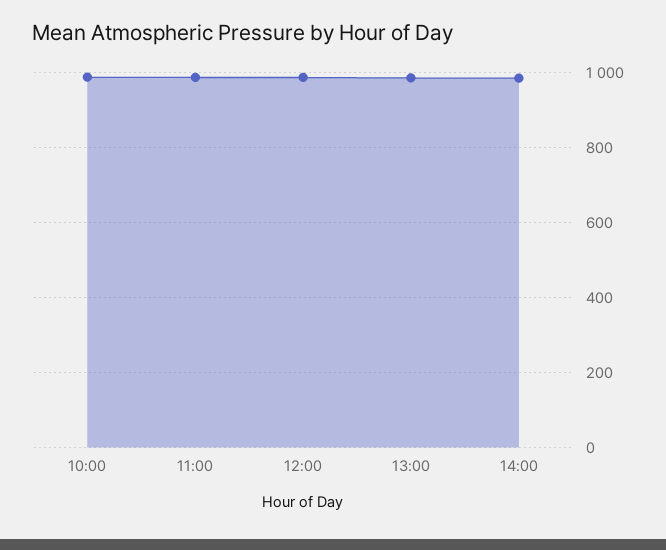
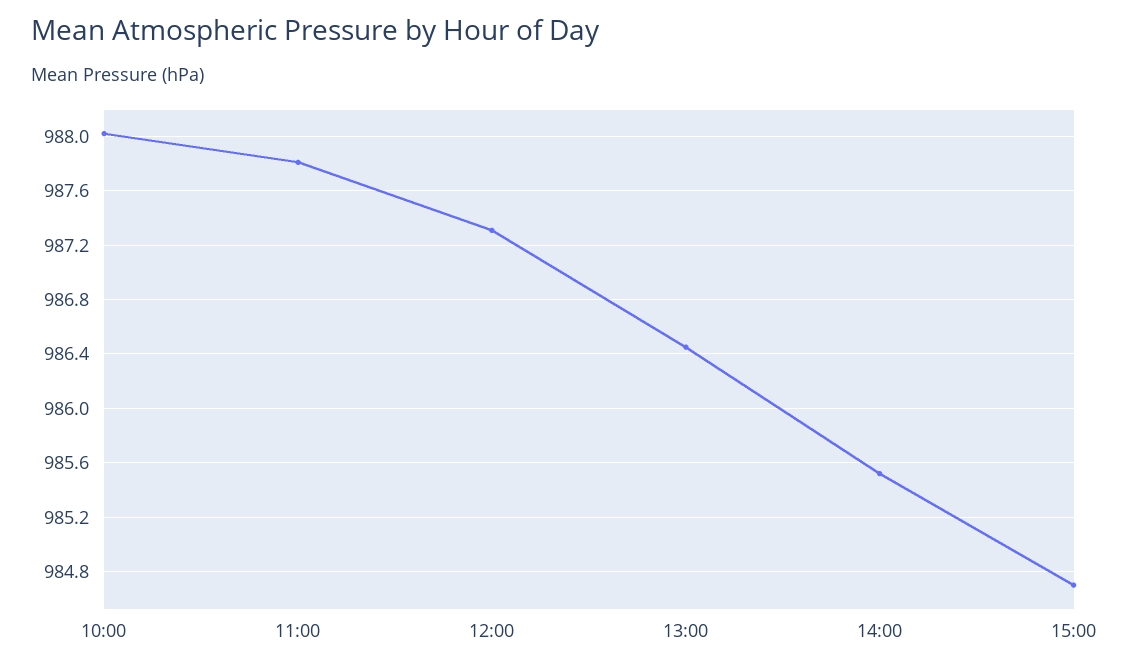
15:00: none -> 984.7

